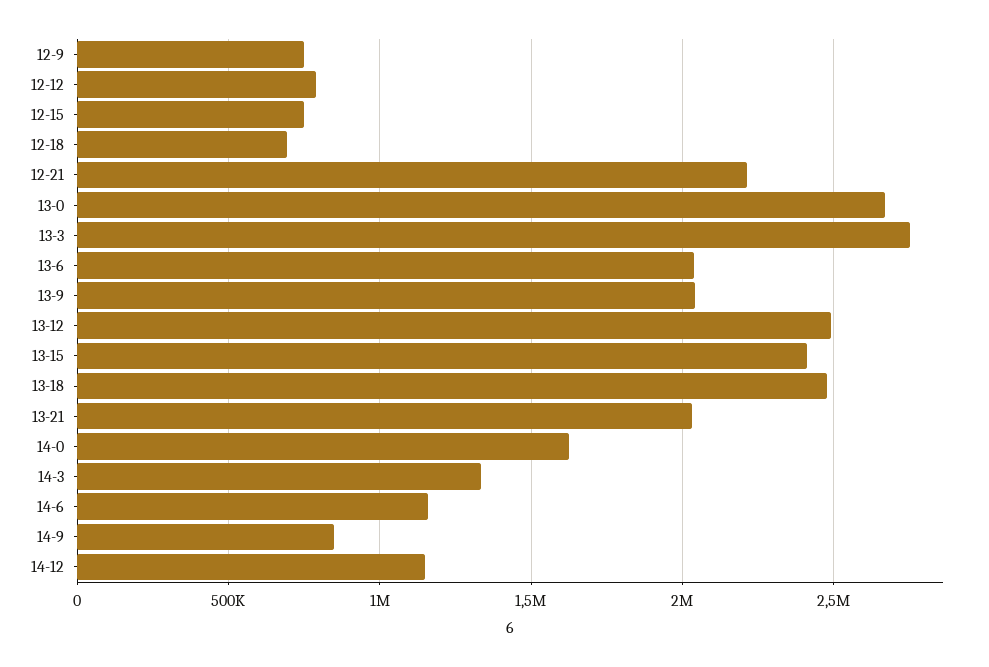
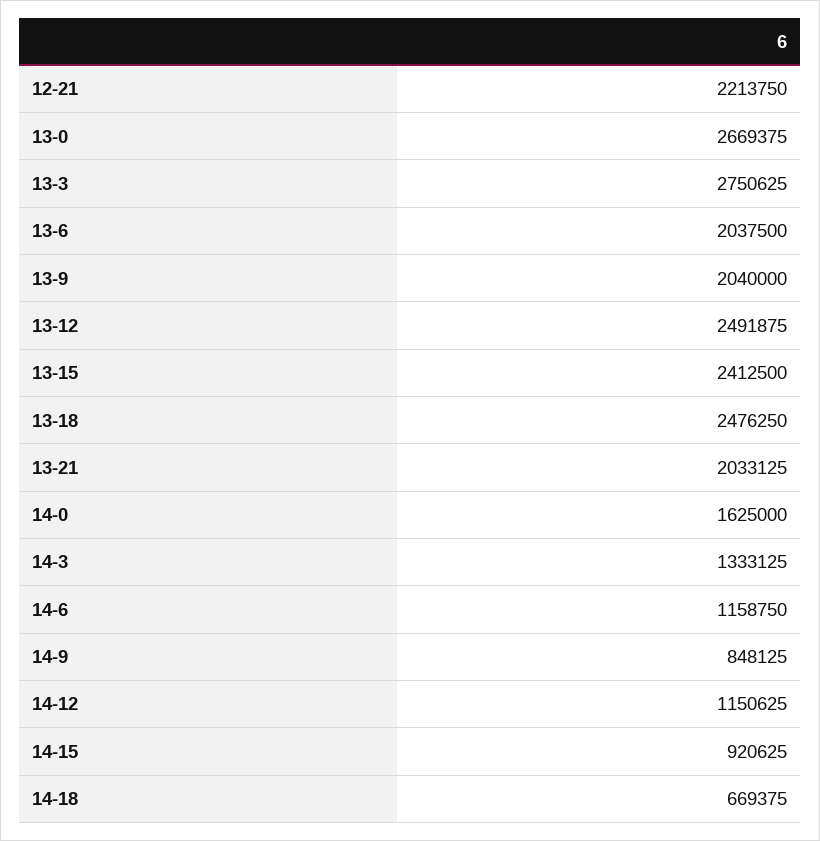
12-9: 750000 -> none
12-12: 800000 -> none
12-15: 750000 -> none
12-18: 700000 -> none
14-15: none -> 920625
14-18: none -> 669375

